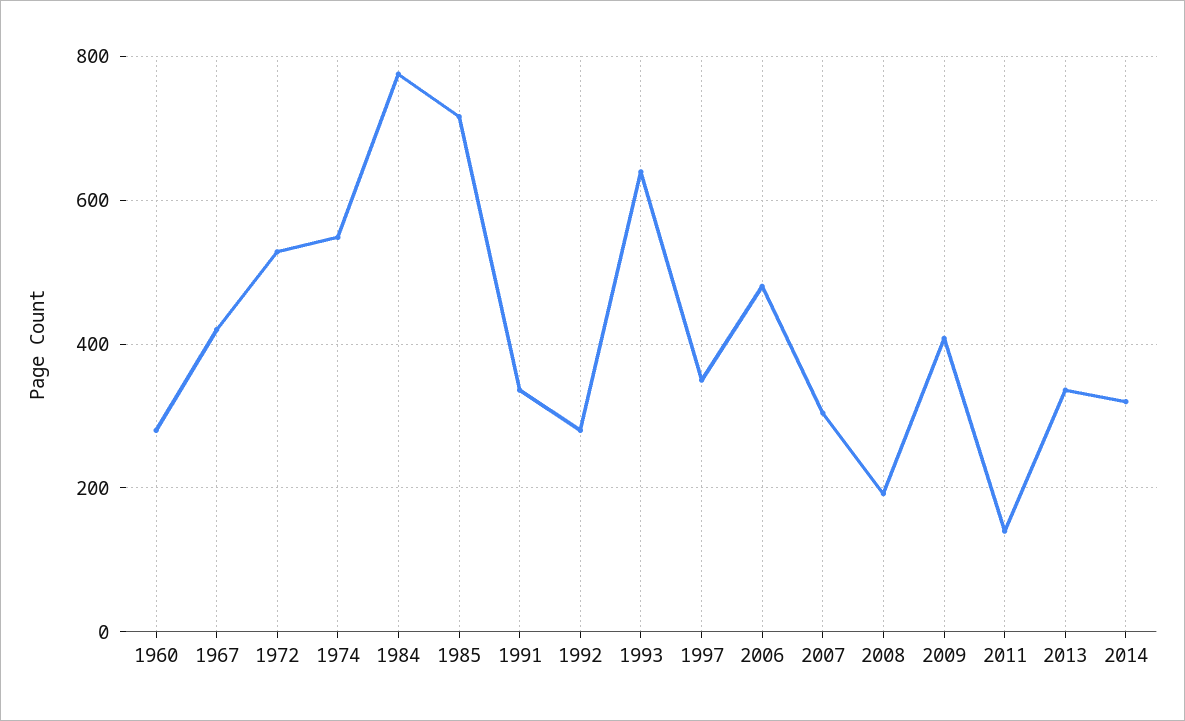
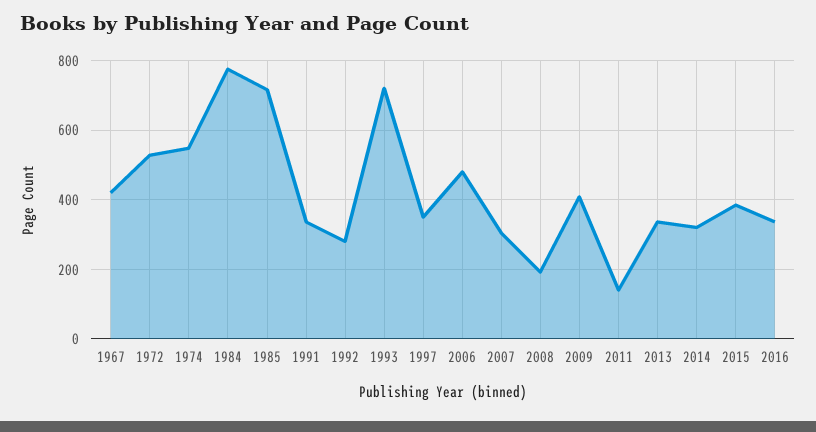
1960: 280 -> none
1993: 640 -> 720
2015: none -> 380
2016: none -> 340

